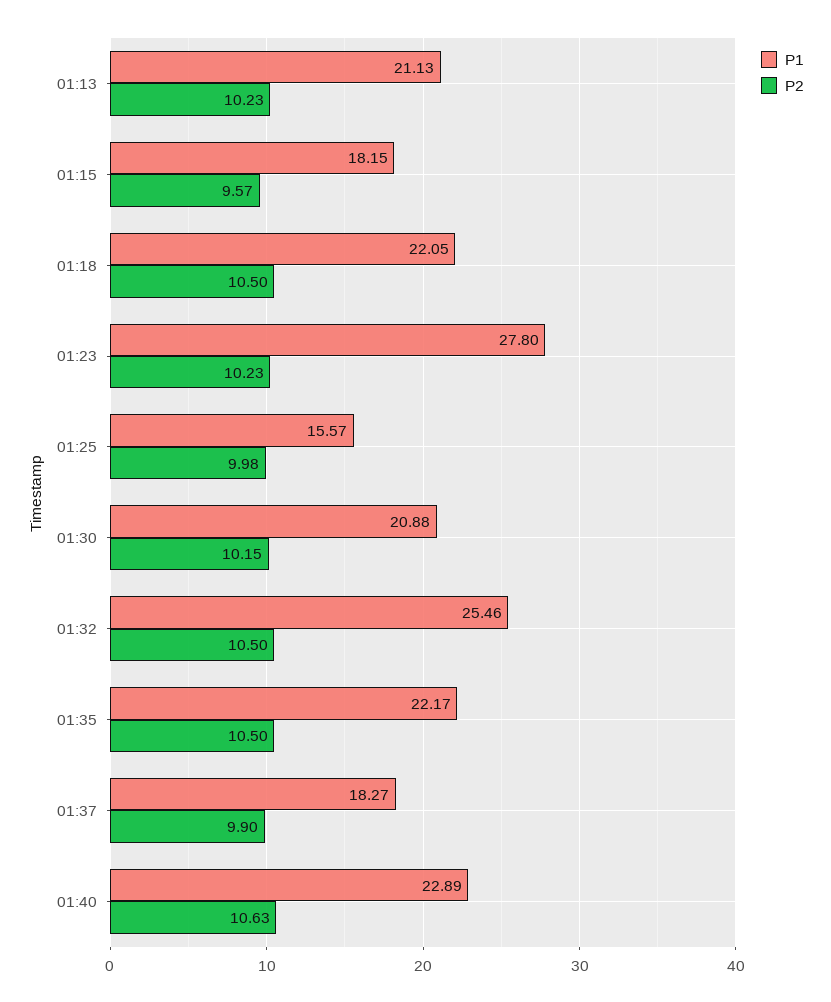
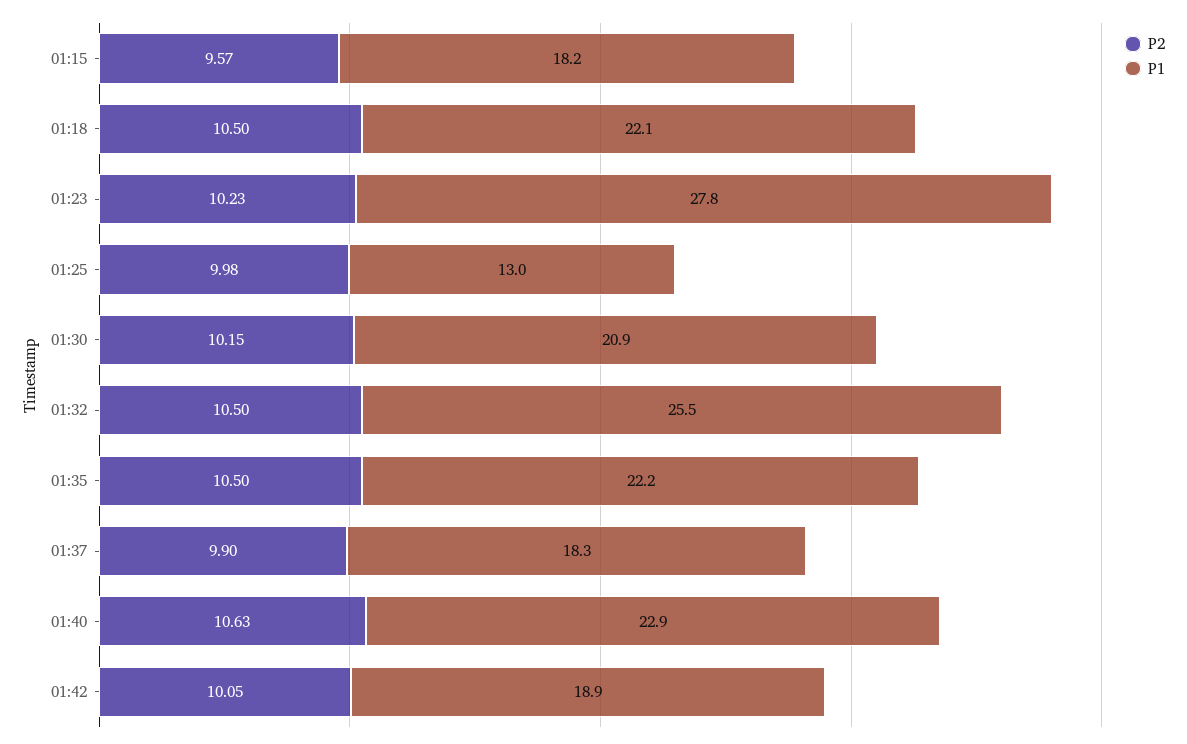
P1, 01:13: 21.13 -> none
P2, 01:13: 10.23 -> none
P1, 01:25: 15.57 -> 13
P2, 01:42: none -> 10.05
P1, 01:42: none -> 18.9

